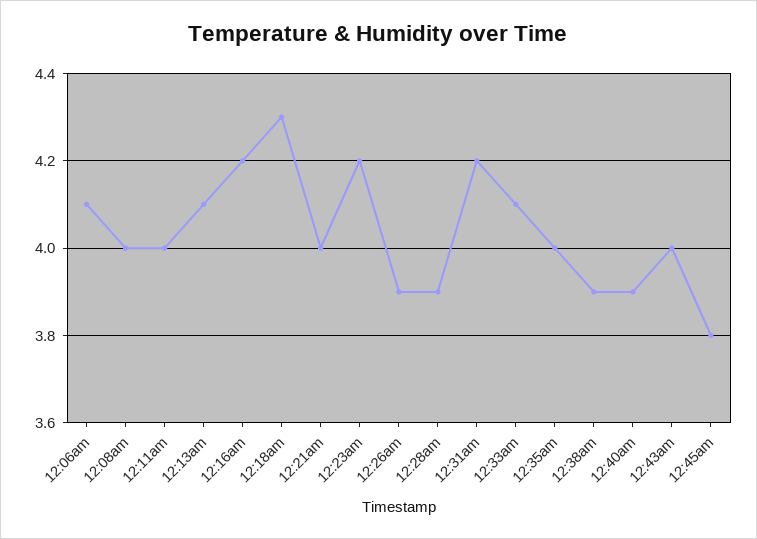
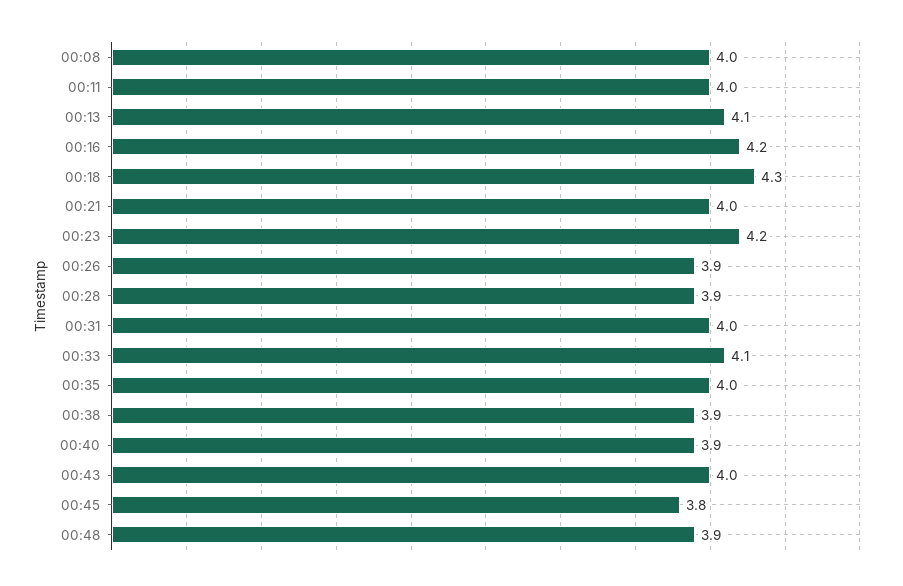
12:06am: 4.1 -> none
12:31am: 4.2 -> 4
00:48: none -> 3.9

